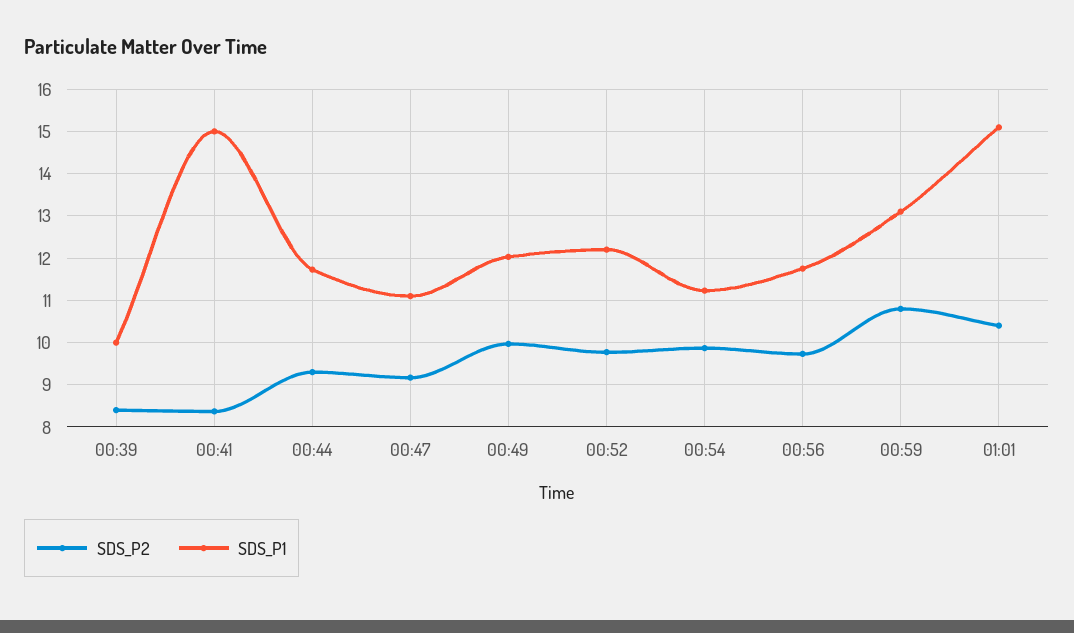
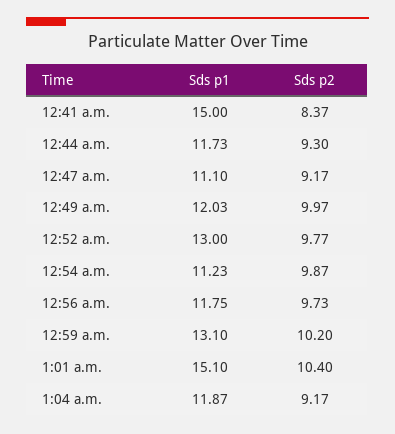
SDS_P2, 00:39: 8.4 -> none
SDS_P1, 00:39: 10 -> none
SDS_P1, 00:52: 12.2 -> 13
SDS_P2, 00:59: 10.8 -> 10.2
SDS_P1, 1:04 a.m.: none -> 11.87
SDS_P2, 1:04 a.m.: none -> 9.17

